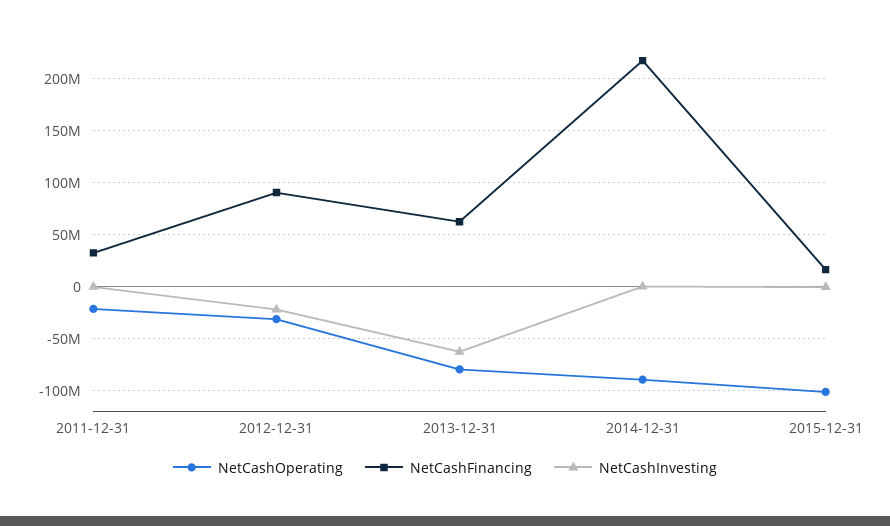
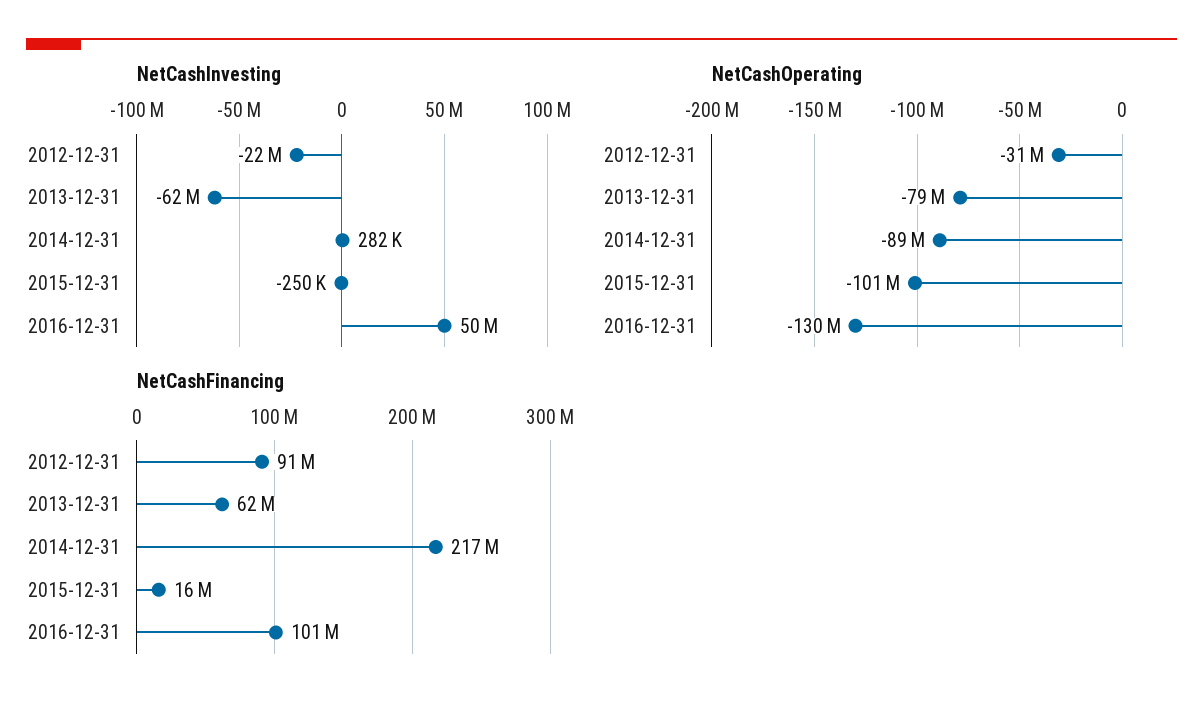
NetCashOperating, 2011-12-31: -20000000 -> none
NetCashFinancing, 2011-12-31: 30000000 -> none
NetCashInvesting, 2011-12-31: 0 -> none
NetCashInvesting, 2016-12-31: none -> 50000000
NetCashOperating, 2016-12-31: none -> -130000000
NetCashFinancing, 2016-12-31: none -> 101000000

